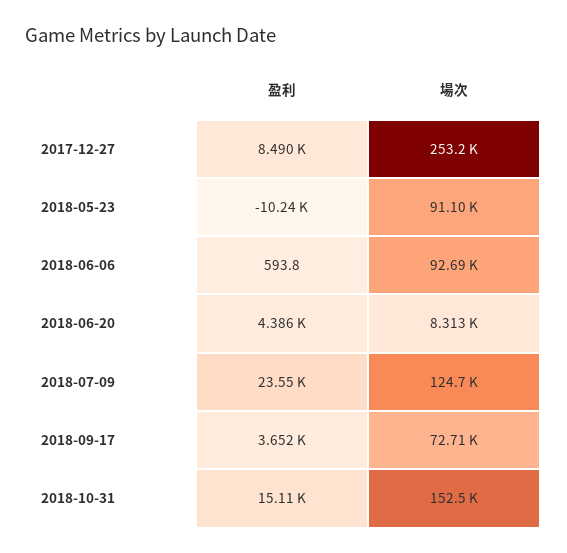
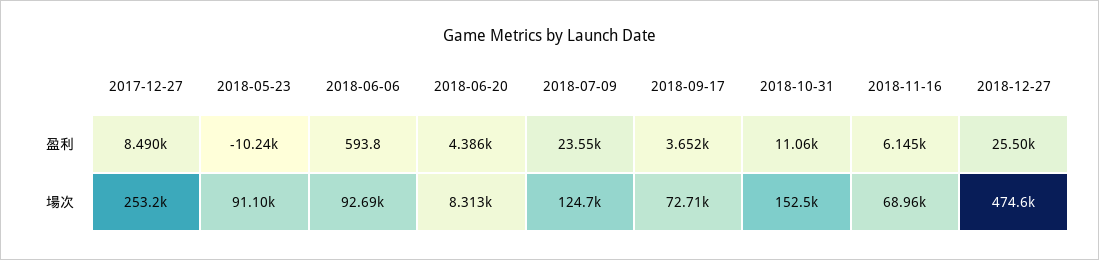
盈利, 2018-10-31: 15110 -> 11060
盈利, 2018-11-16: none -> 6145
盈利, 2018-12-27: none -> 25500
場次, 2018-11-16: none -> 68960
場次, 2018-12-27: none -> 474600

